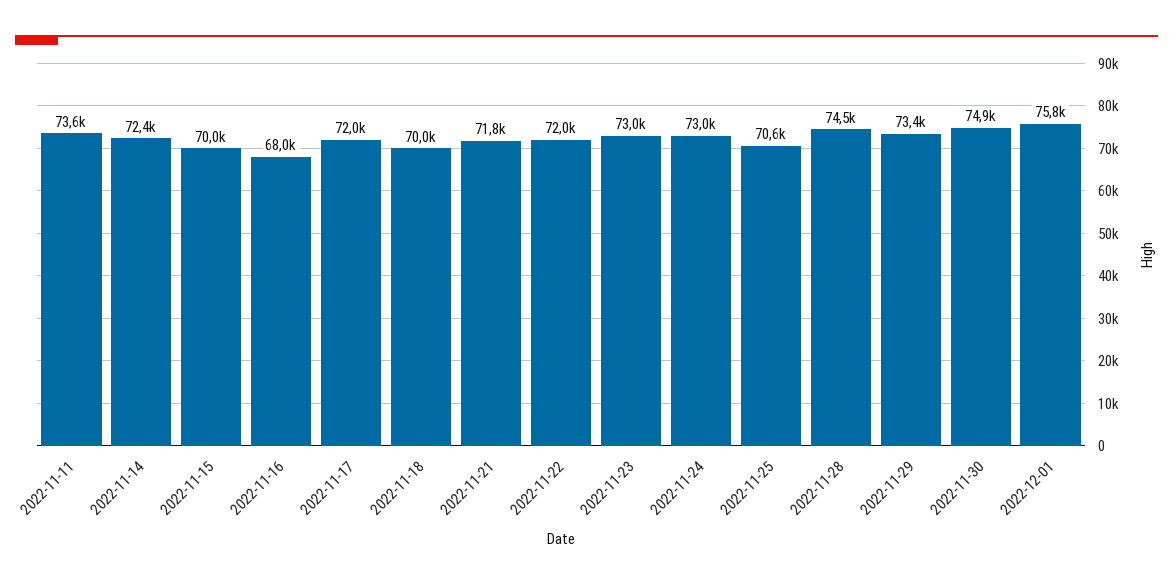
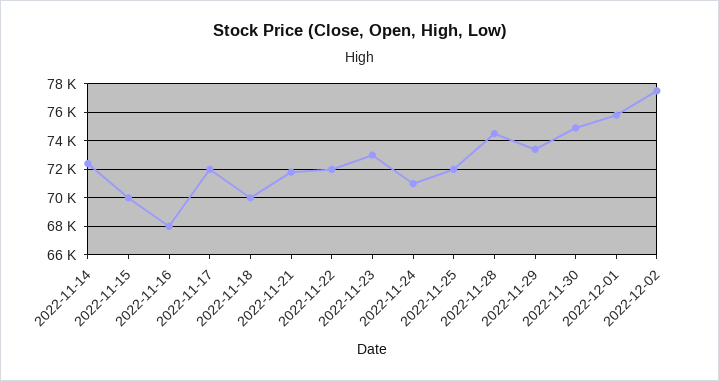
2022-11-11: 73600 -> none
2022-11-24: 73000 -> 71000
2022-11-25: 70600 -> 72000
2022-12-02: none -> 77500

